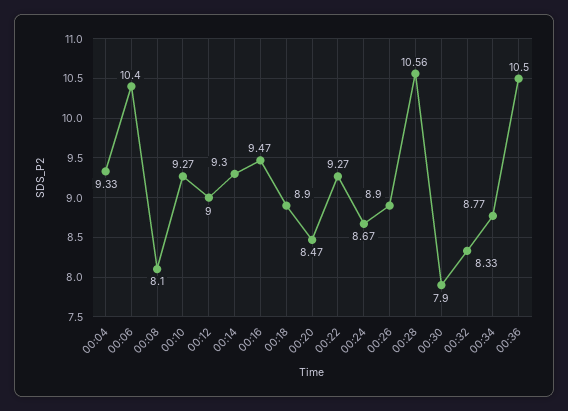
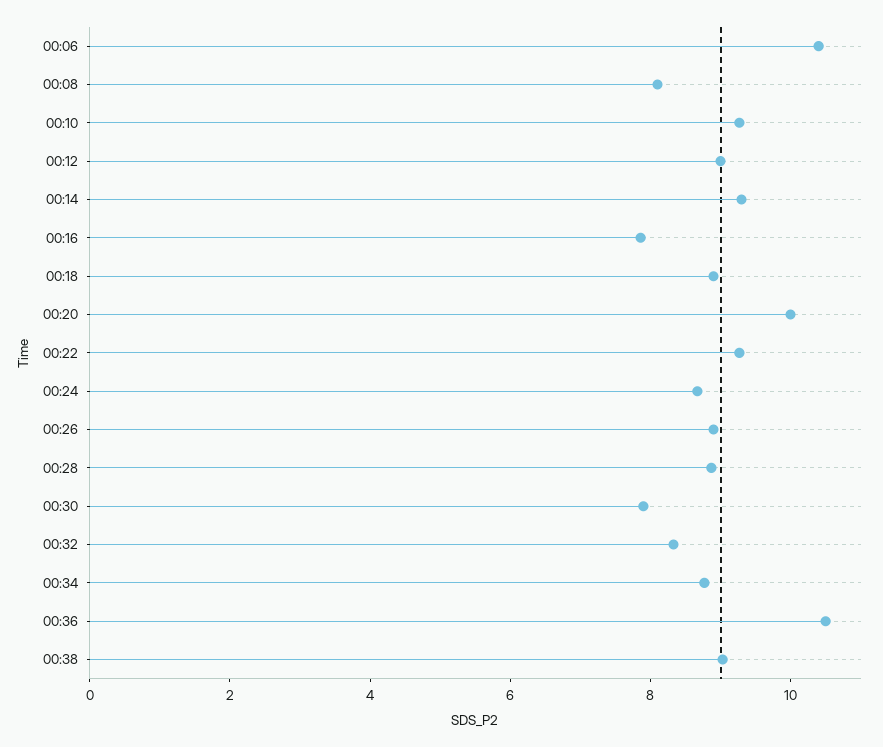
00:04: 9.33 -> none
00:16: 9.47 -> 8
00:20: 8.47 -> 10
00:28: 10.56 -> 9
00:38: none -> 9

